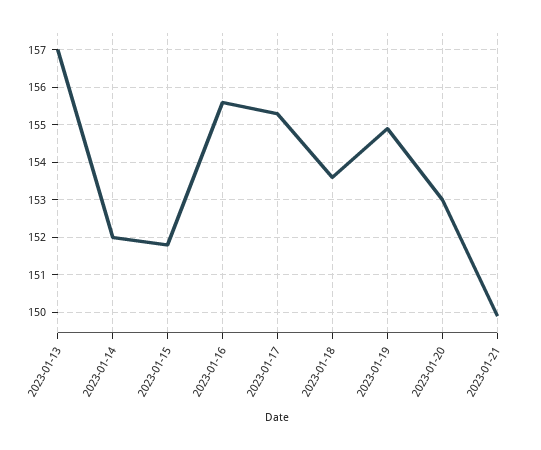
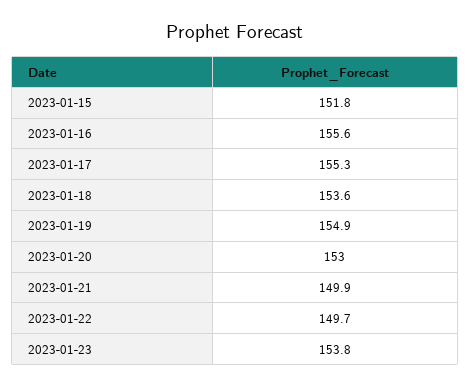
2023-01-13: 157 -> none
2023-01-14: 152 -> none
2023-01-22: none -> 149.7
2023-01-23: none -> 153.8

